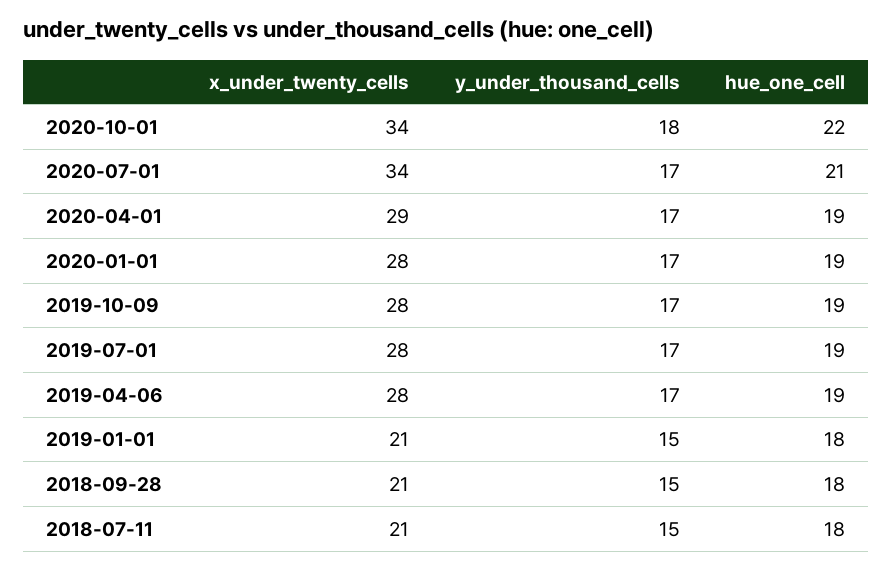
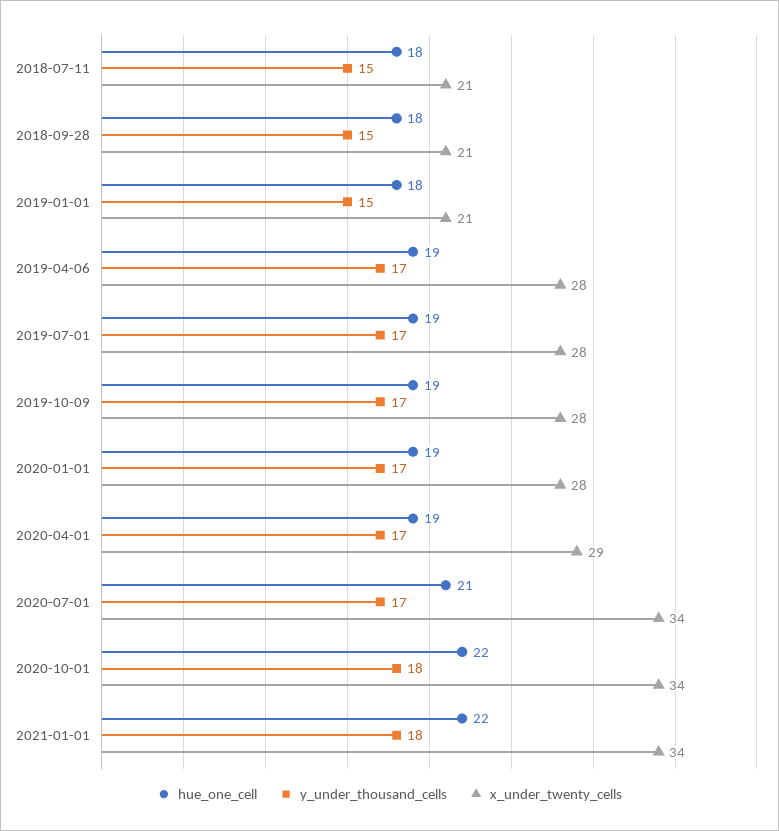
hue_one_cell, 2021-01-01: none -> 22
y_under_thousand_cells, 2021-01-01: none -> 18
x_under_twenty_cells, 2021-01-01: none -> 34

